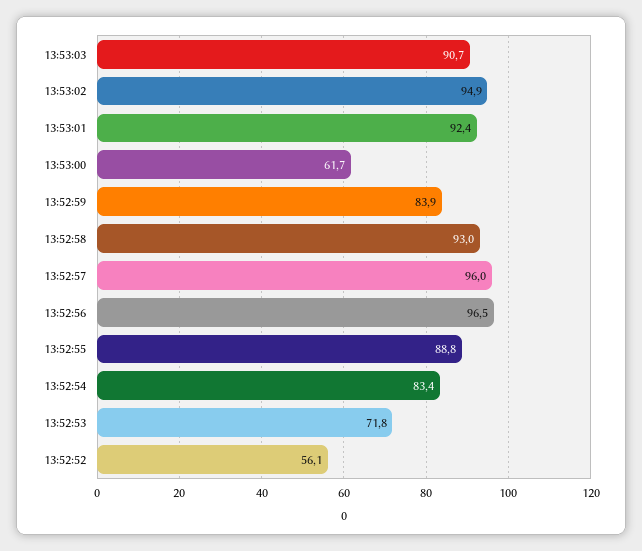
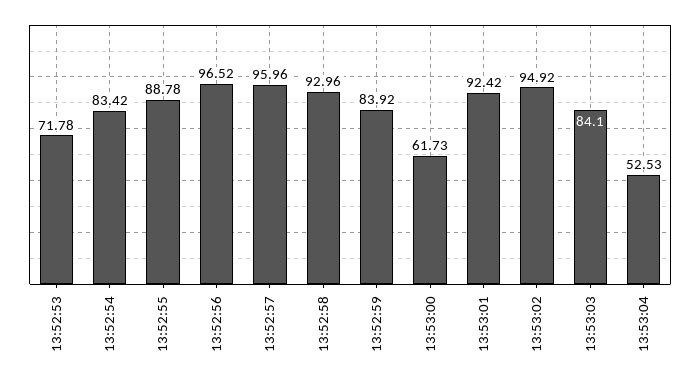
13:53:03: 90.7 -> 84.1
13:52:52: 56.1 -> none
13:53:04: none -> 52.53

